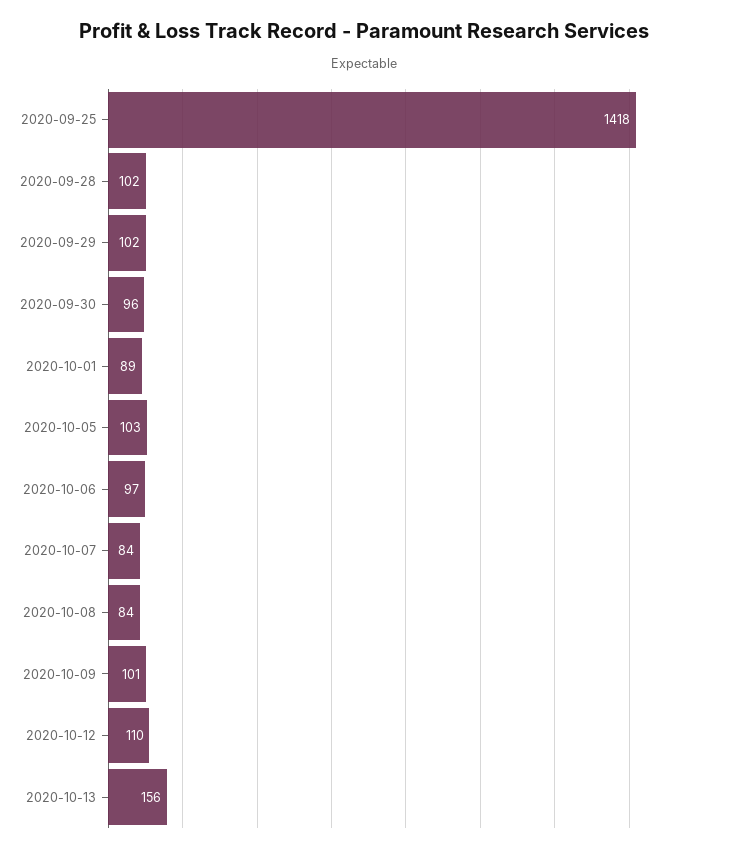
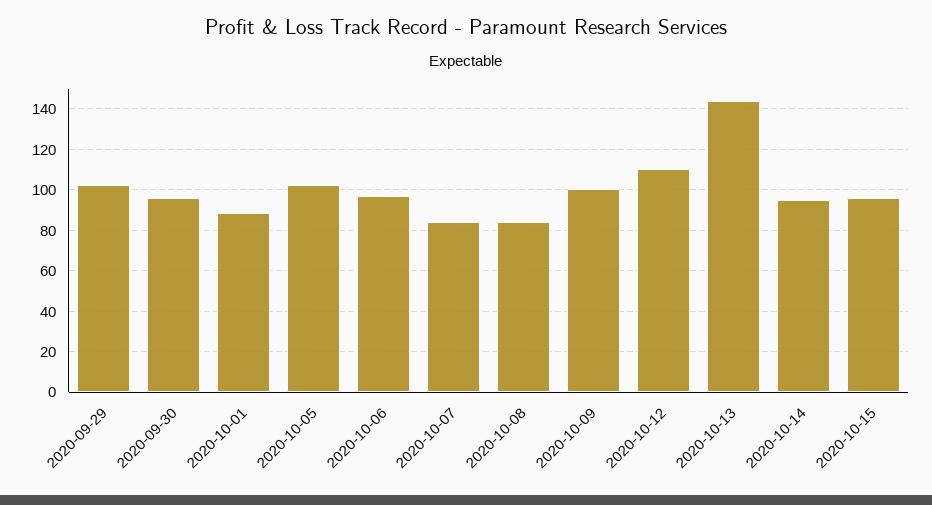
2020-09-25: 1418 -> none
2020-09-28: 102 -> none
2020-10-13: 156 -> 145
2020-10-14: none -> 95
2020-10-15: none -> 95

